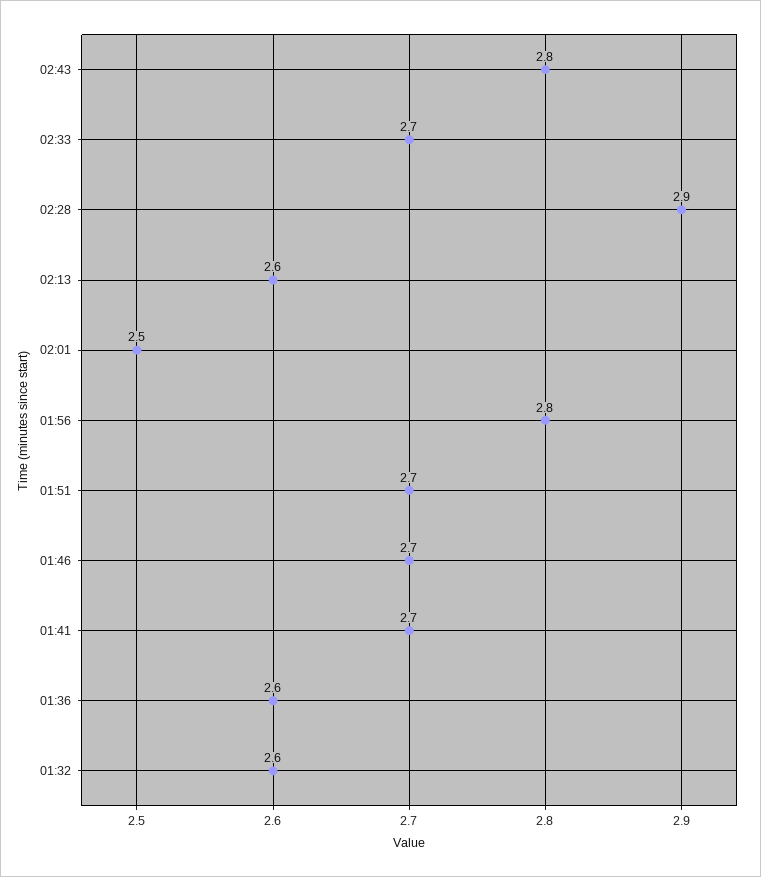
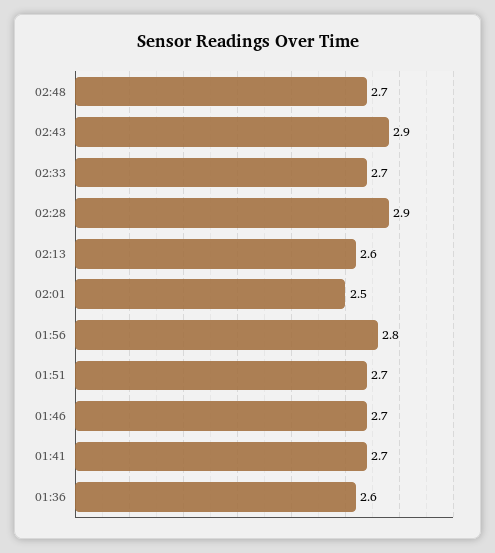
02:43: 2.8 -> 2.9
01:32: 2.6 -> none
02:48: none -> 2.7

